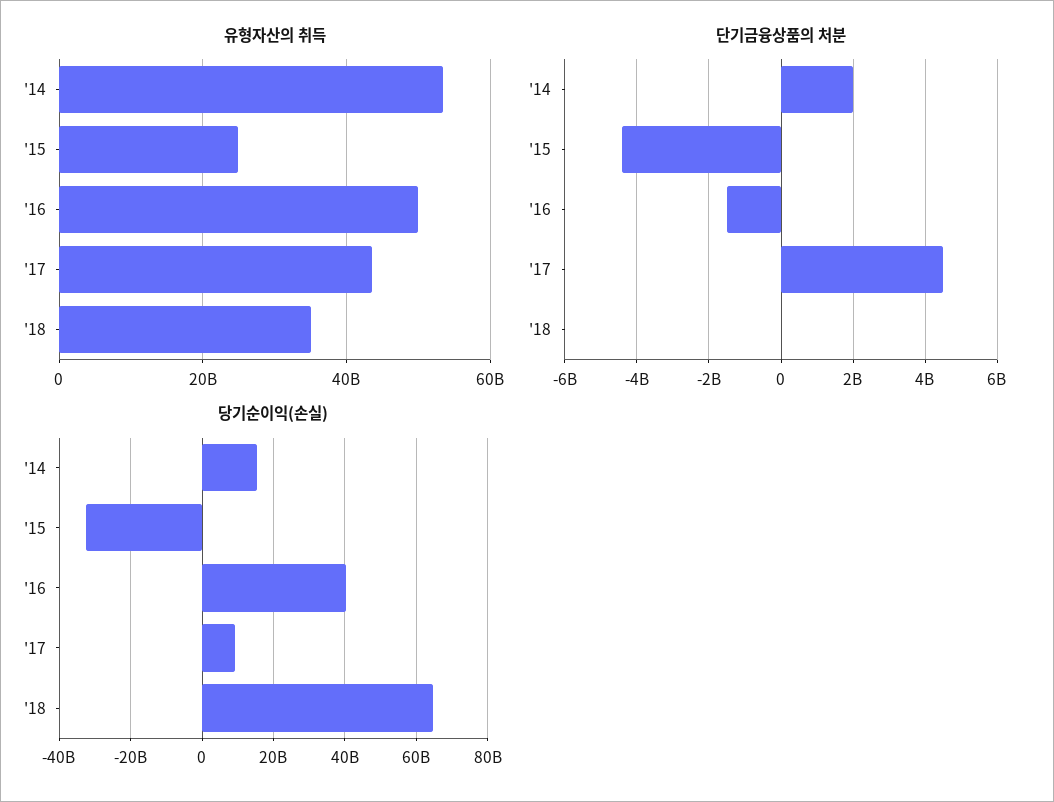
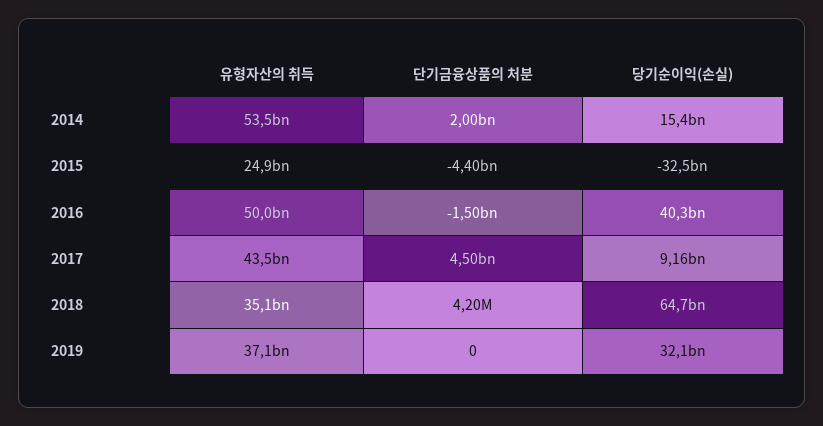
유형자산의 취득, 2019: none -> 37100000000
단기금융상품의 처분, 2019: none -> 0
당기순이익(손실), 2019: none -> 32100000000

